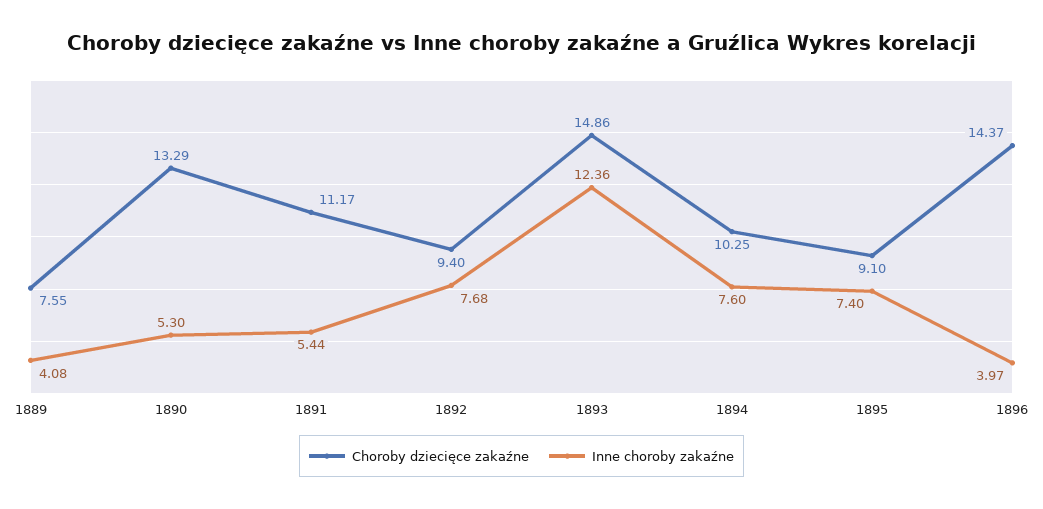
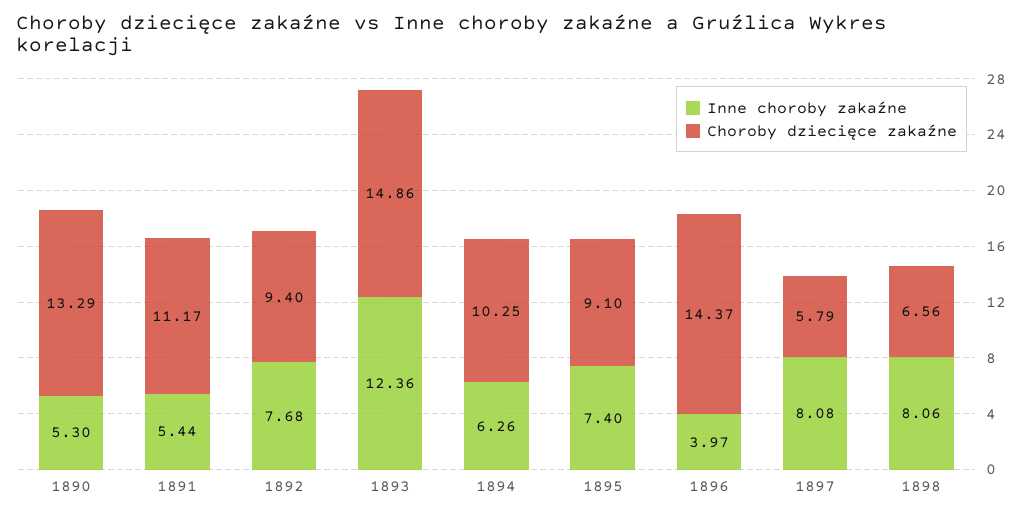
Choroby dziecięce zakaźne, 1889: 7.55 -> none
Inne choroby zakaźne, 1889: 4.08 -> none
Inne choroby zakaźne, 1894: 7.6 -> 6.26
Inne choroby zakaźne, 1897: none -> 8.08
Choroby dziecięce zakaźne, 1897: none -> 5.79
Inne choroby zakaźne, 1898: none -> 8.06
Choroby dziecięce zakaźne, 1898: none -> 6.56

